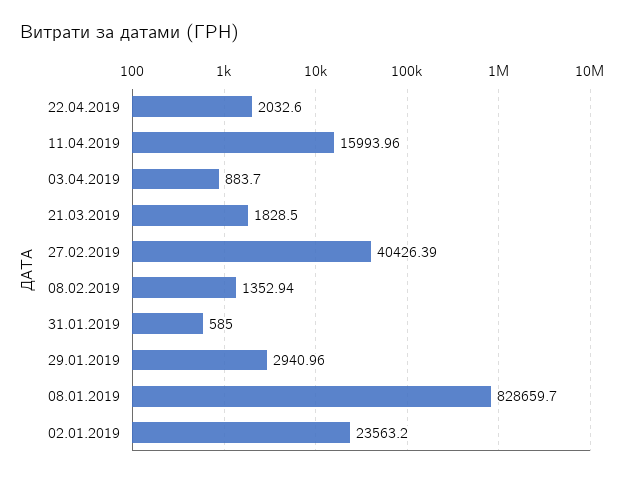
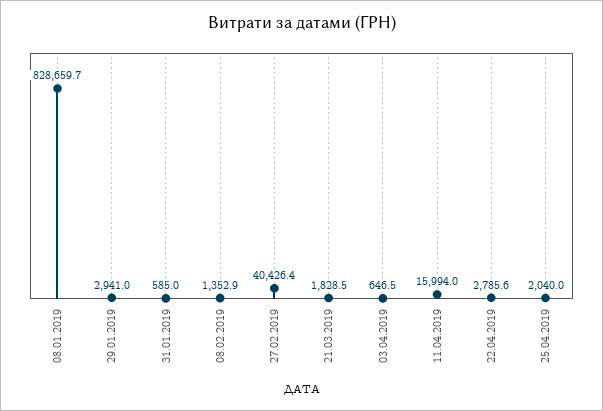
22.04.2019: 2032.6 -> 2785.6
03.04.2019: 883.7 -> 646.5
02.01.2019: 23563.2 -> none
25.04.2019: none -> 2040

